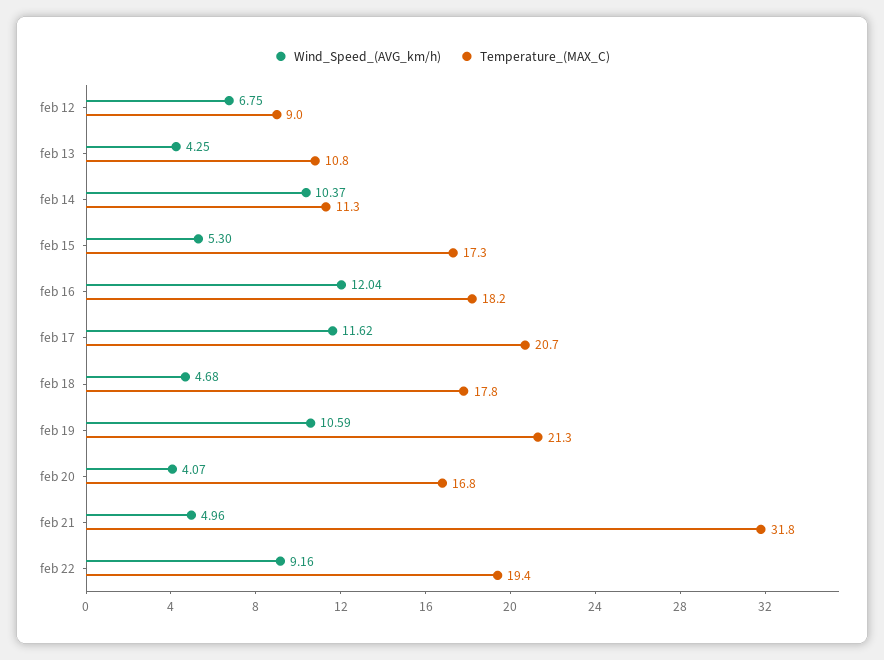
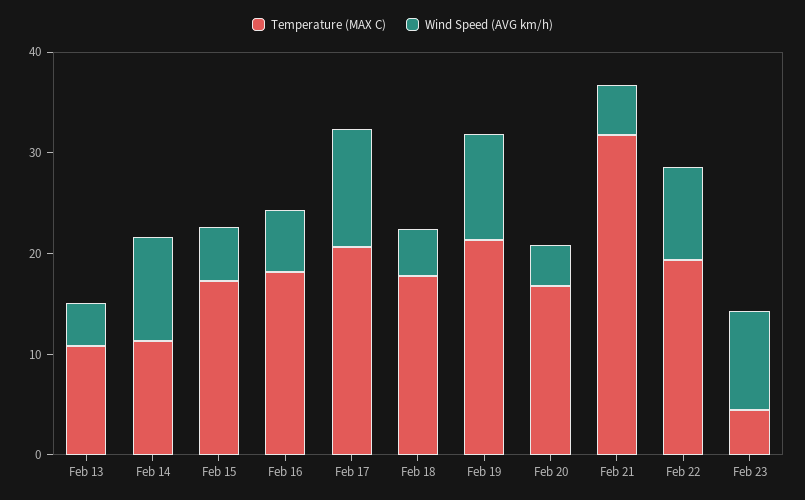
Wind_Speed_(AVG_km/h), feb 12: 6.75 -> none
Temperature_(MAX_C), feb 12: 9 -> none
Wind_Speed_(AVG_km/h), feb 16: 12.04 -> 6
Temperature_(MAX_C), Feb 23: none -> 4
Wind_Speed_(AVG_km/h), Feb 23: none -> 10

